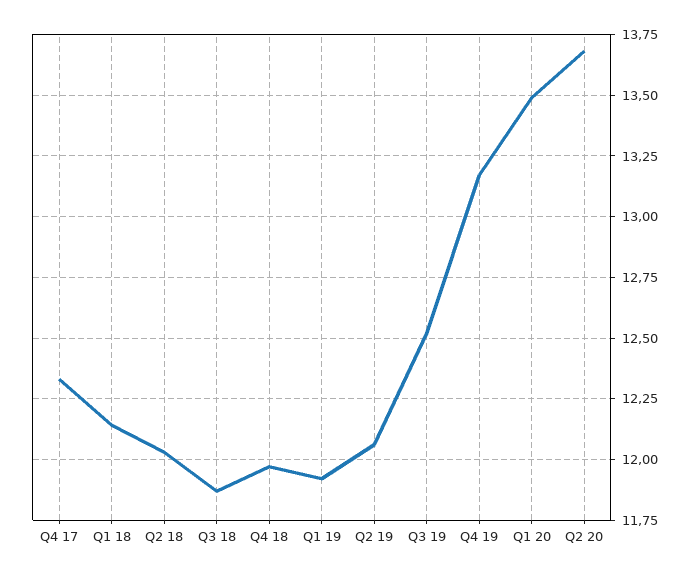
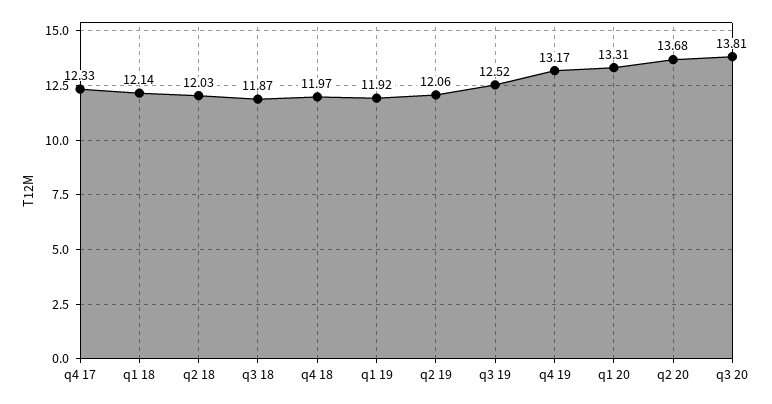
Q1 20: 13.5 -> 13.31
q3 20: none -> 13.81

